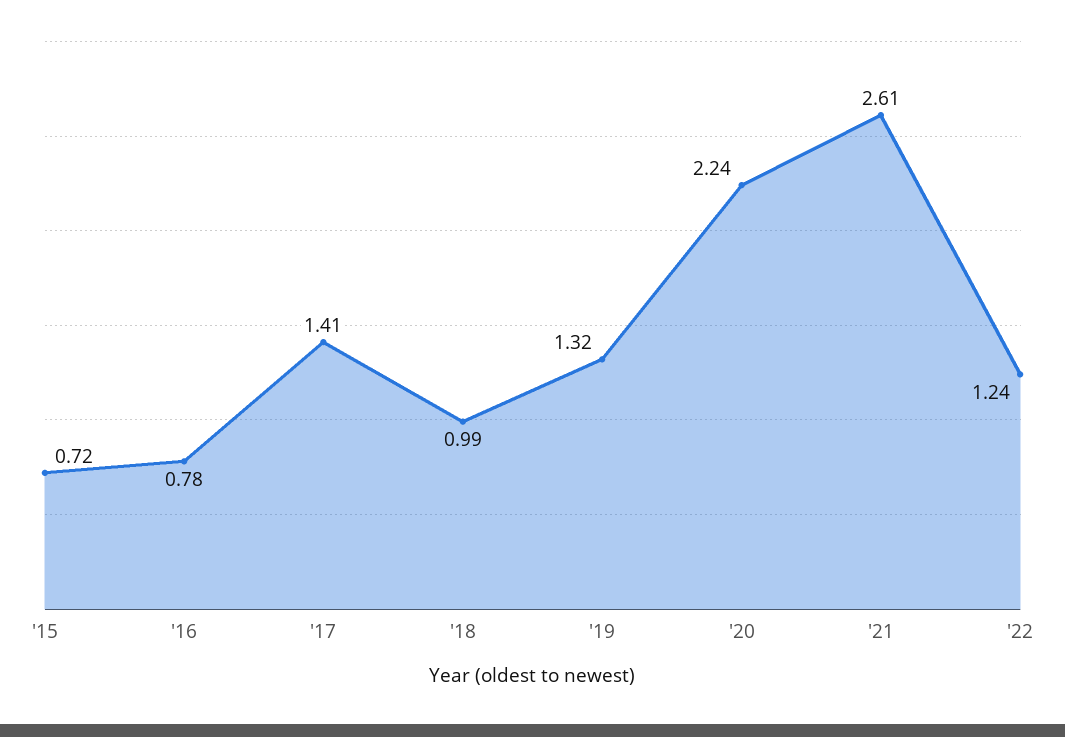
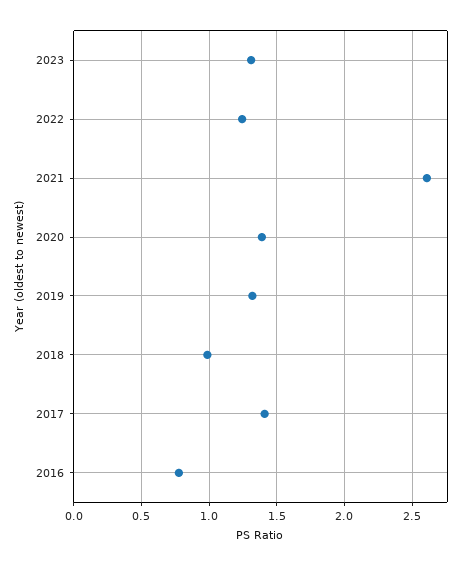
'15: 0.72 -> none
'20: 2.24 -> 1.4
2023: none -> 1.3

